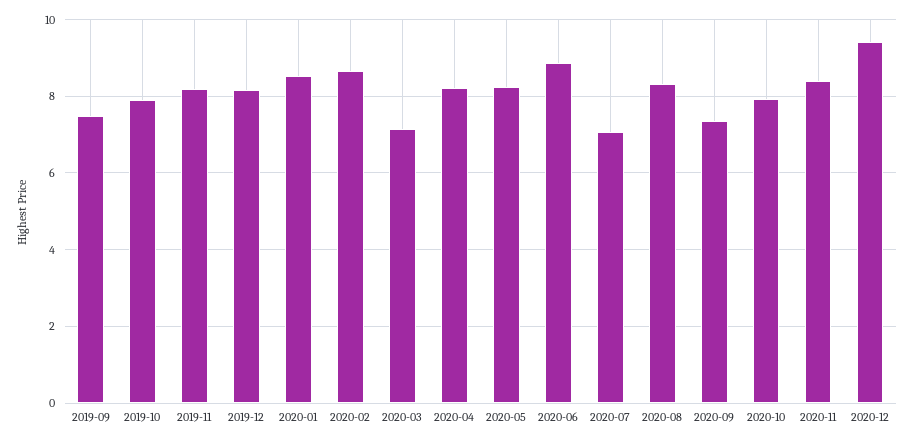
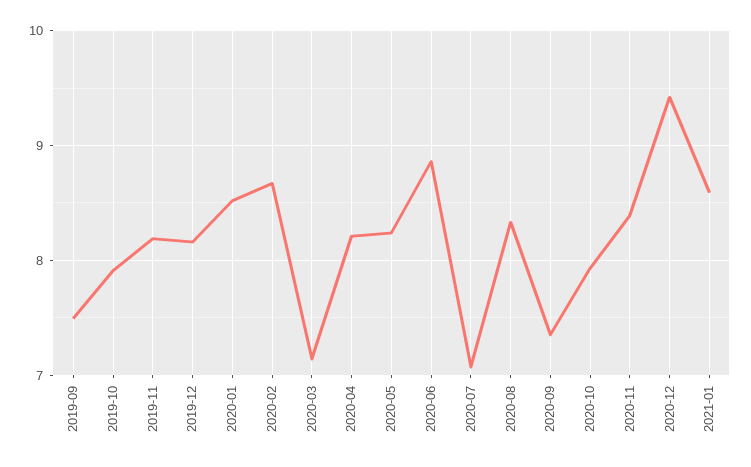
2021-01: none -> 8.6

